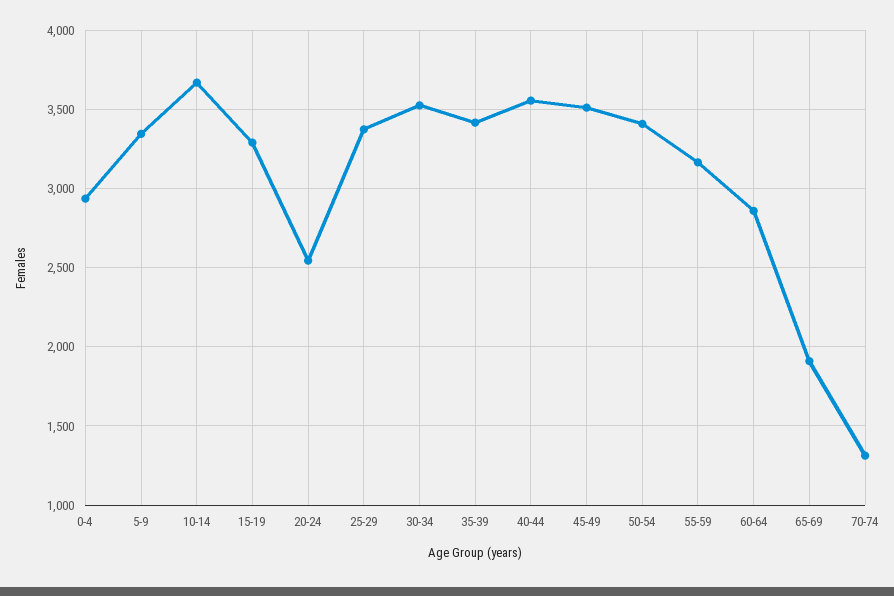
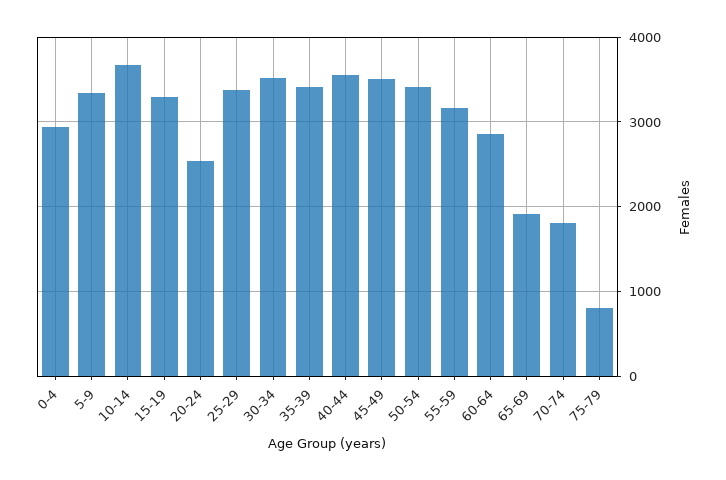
70-74: 1300 -> 1800
75-79: none -> 800

